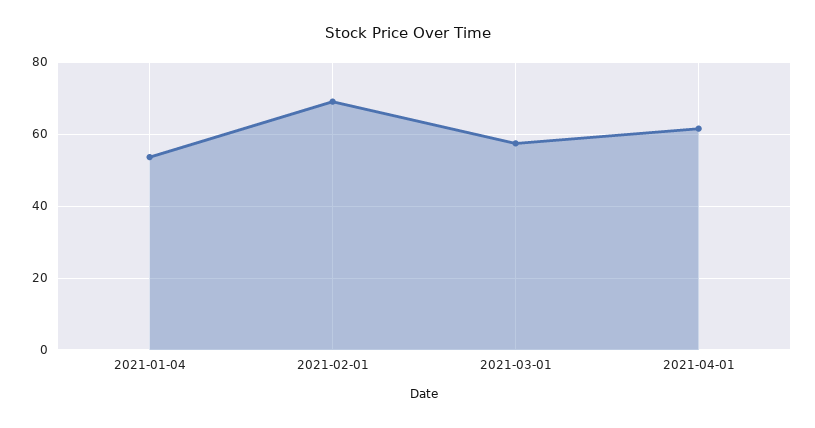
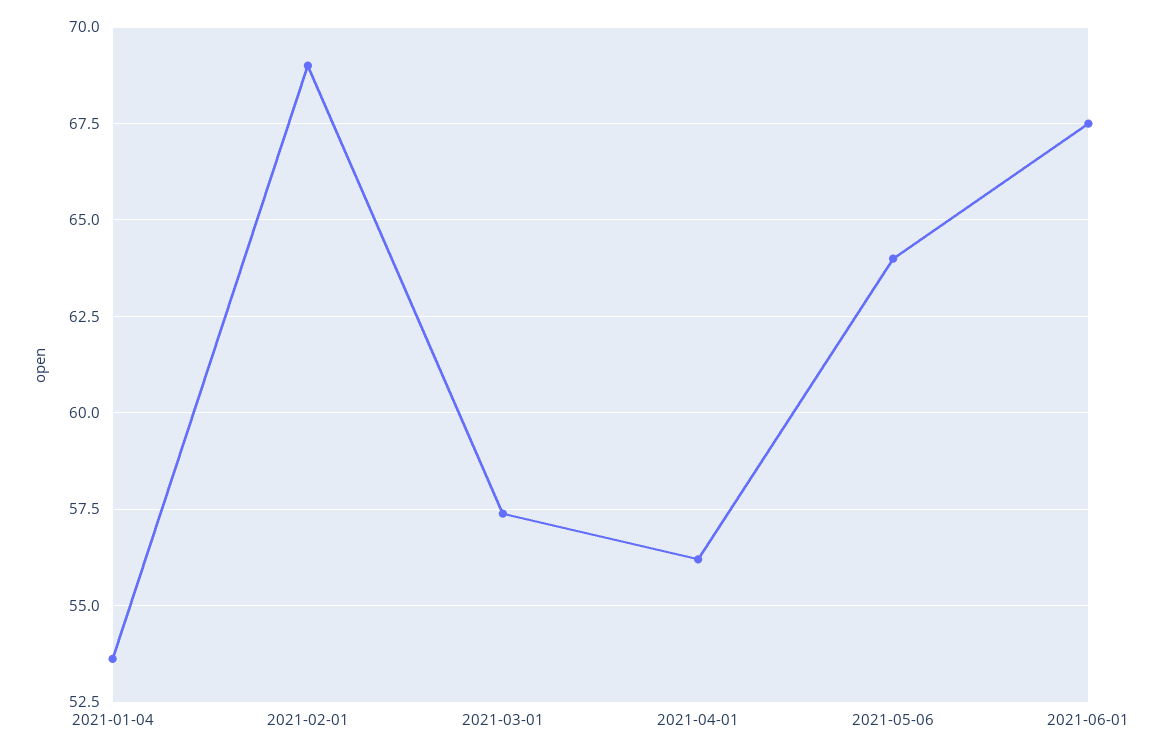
2021-04-01: 62 -> 56.25
2021-05-06: none -> 64
2021-06-01: none -> 67.5

